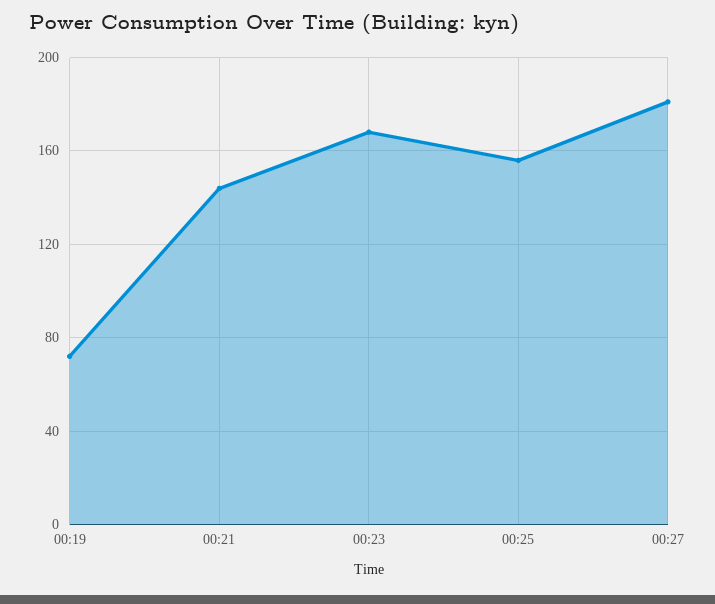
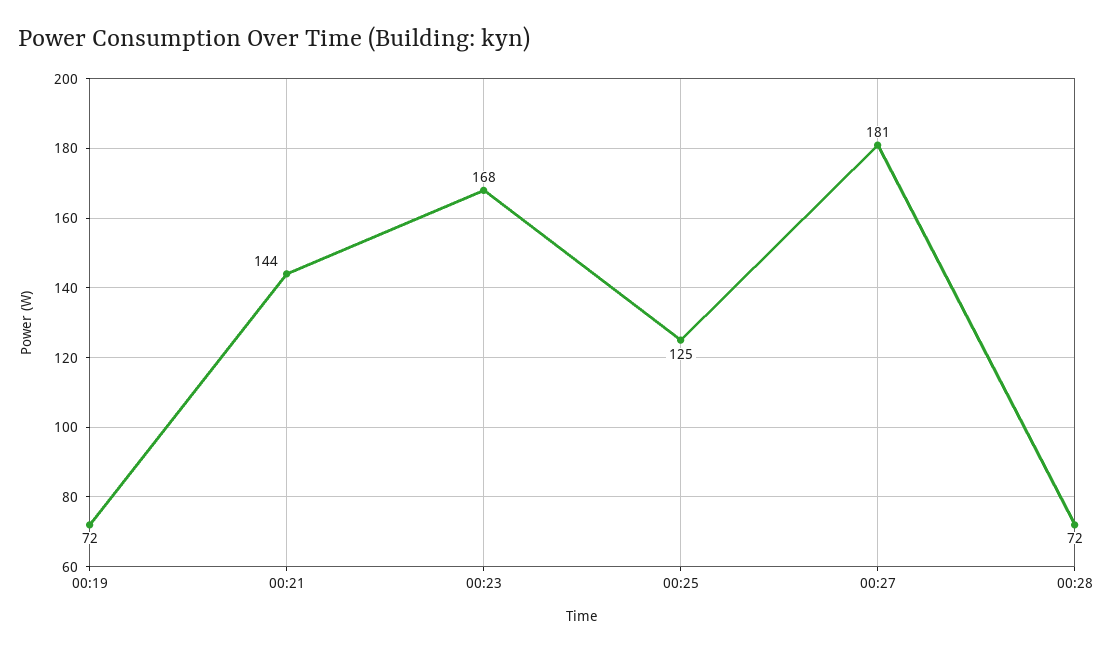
00:25: 155 -> 125
00:28: none -> 72

